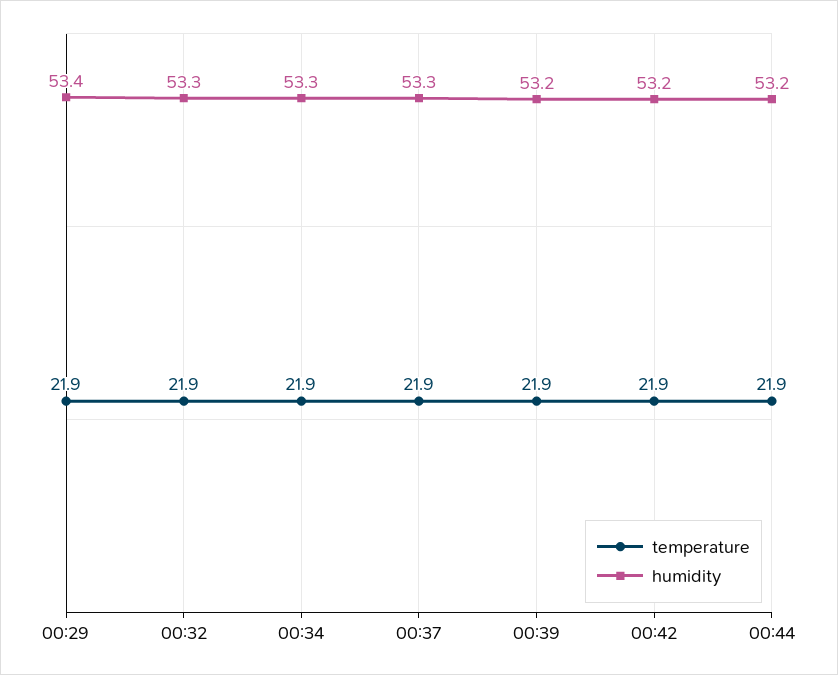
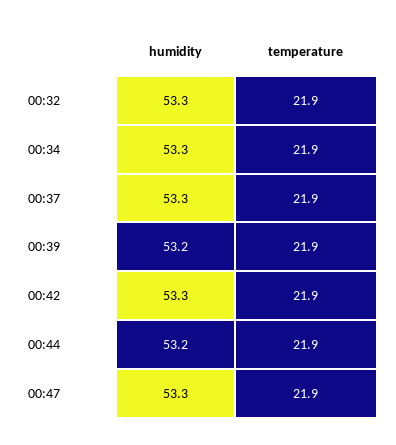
temperature, 00:29: 21.9 -> none
humidity, 00:29: 53.4 -> none
humidity, 00:42: 53.2 -> 53.3
humidity, 00:47: none -> 53.3
temperature, 00:47: none -> 21.9

